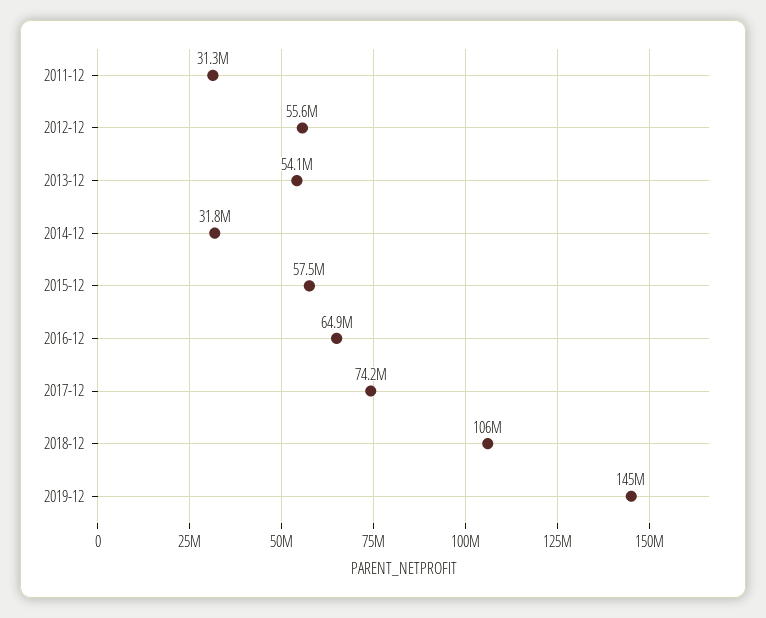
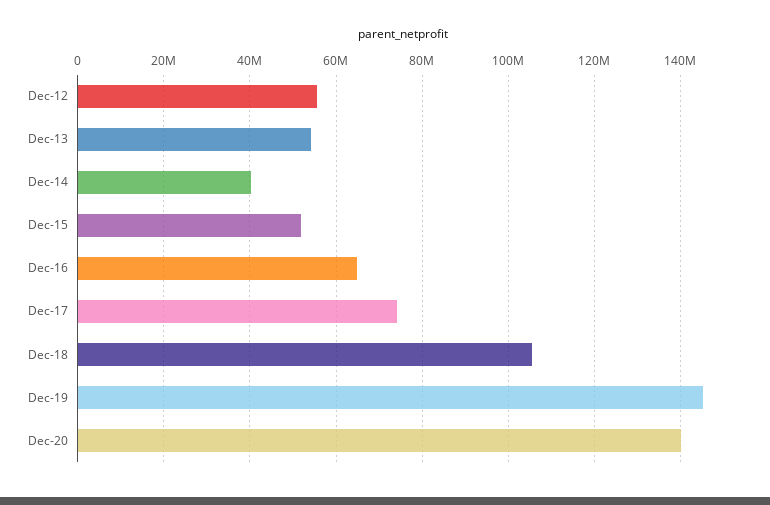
2011-12: 31300000 -> none
2014-12: 31800000 -> 40000000
2015-12: 57500000 -> 52000000
Dec-20: none -> 140000000

